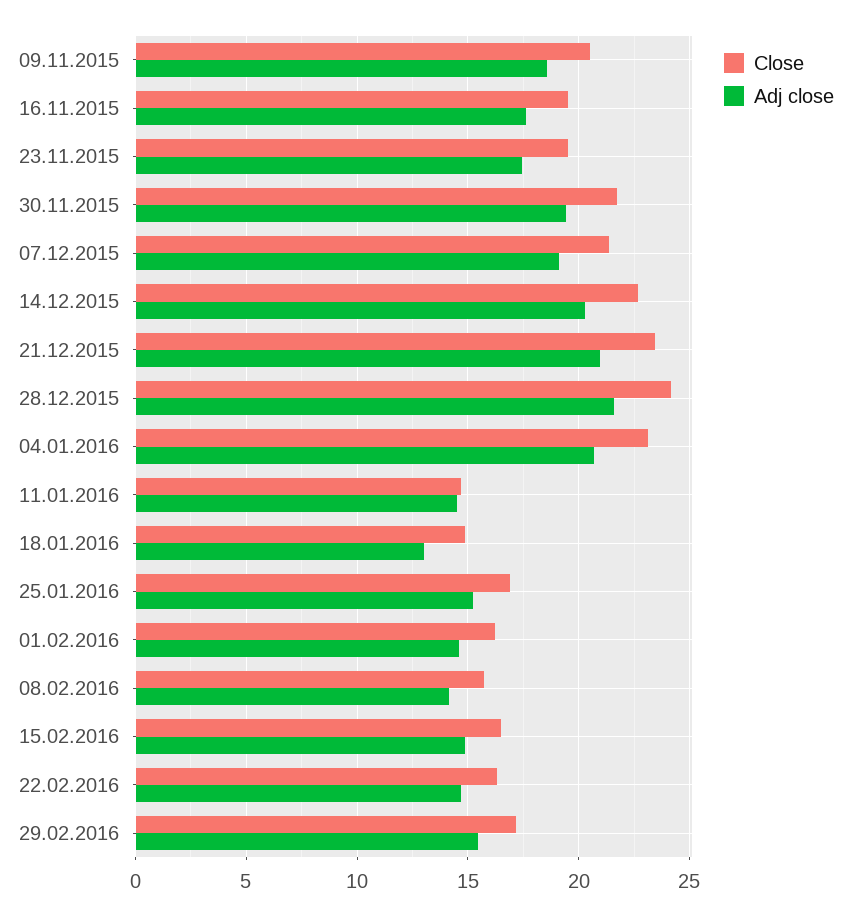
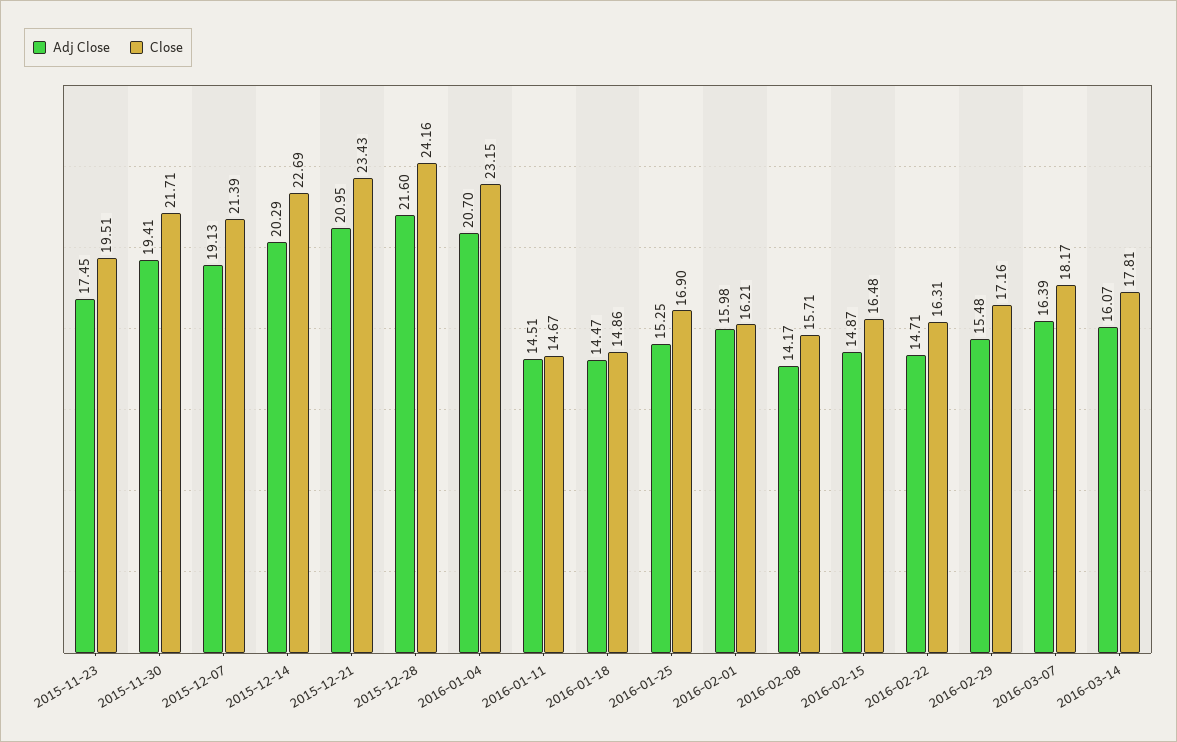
Close, 09.11.2015: 20.5 -> none
Adj close, 09.11.2015: 18.5 -> none
Close, 16.11.2015: 19.5 -> none
Adj close, 16.11.2015: 17.5 -> none
Adj close, 18.01.2016: 13 -> 14.47
Adj close, 01.02.2016: 14.5 -> 15.98
Adj close, 2016-03-07: none -> 16.39
Close, 2016-03-07: none -> 18.17
Adj close, 2016-03-14: none -> 16.07
Close, 2016-03-14: none -> 17.81

